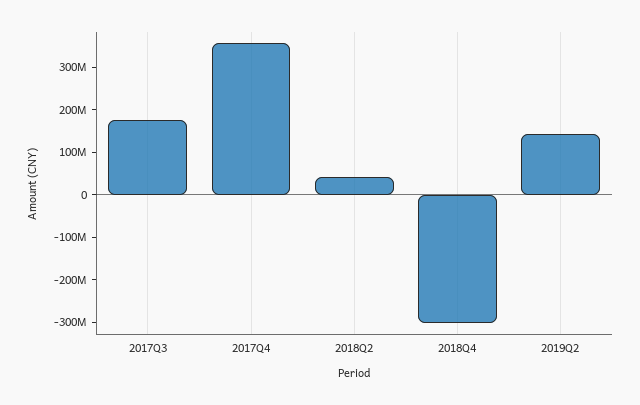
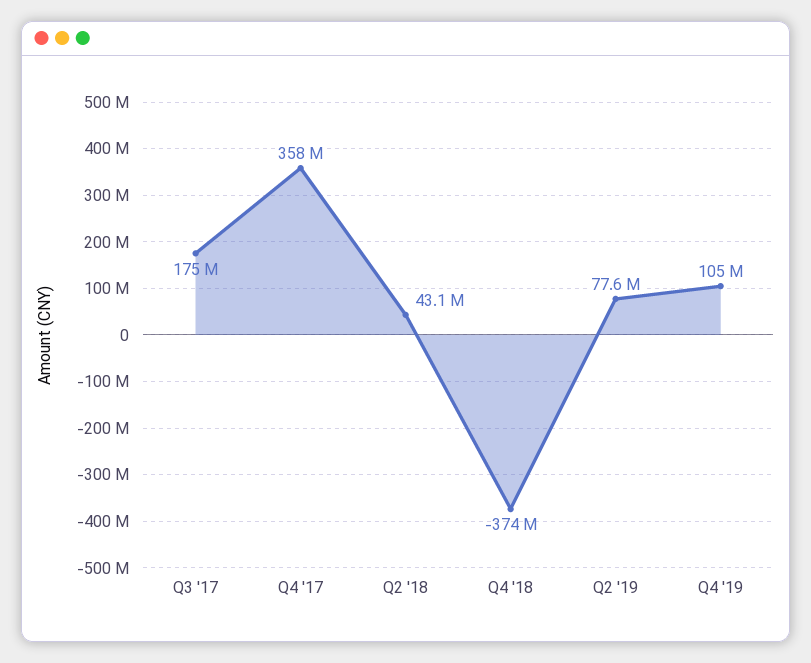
2018Q4: -300000000 -> -374000000
2019Q2: 140000000 -> 77600000
Q4 '19: none -> 105000000

